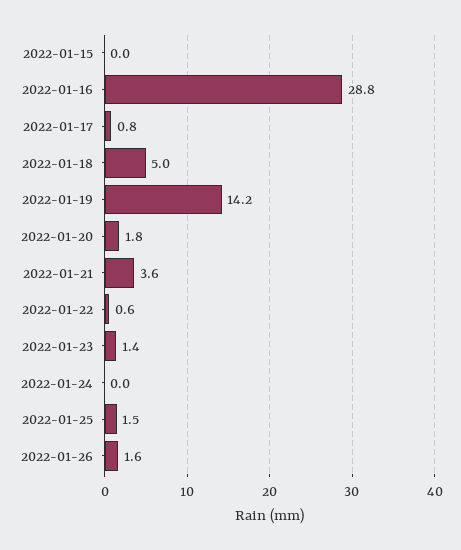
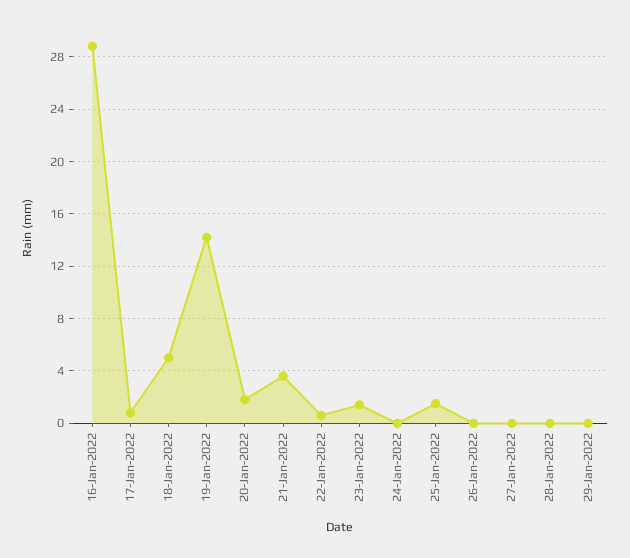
2022-01-15: 0 -> none
2022-01-26: 1.6 -> 0
27-Jan-2022: none -> 0
28-Jan-2022: none -> 0
29-Jan-2022: none -> 0

